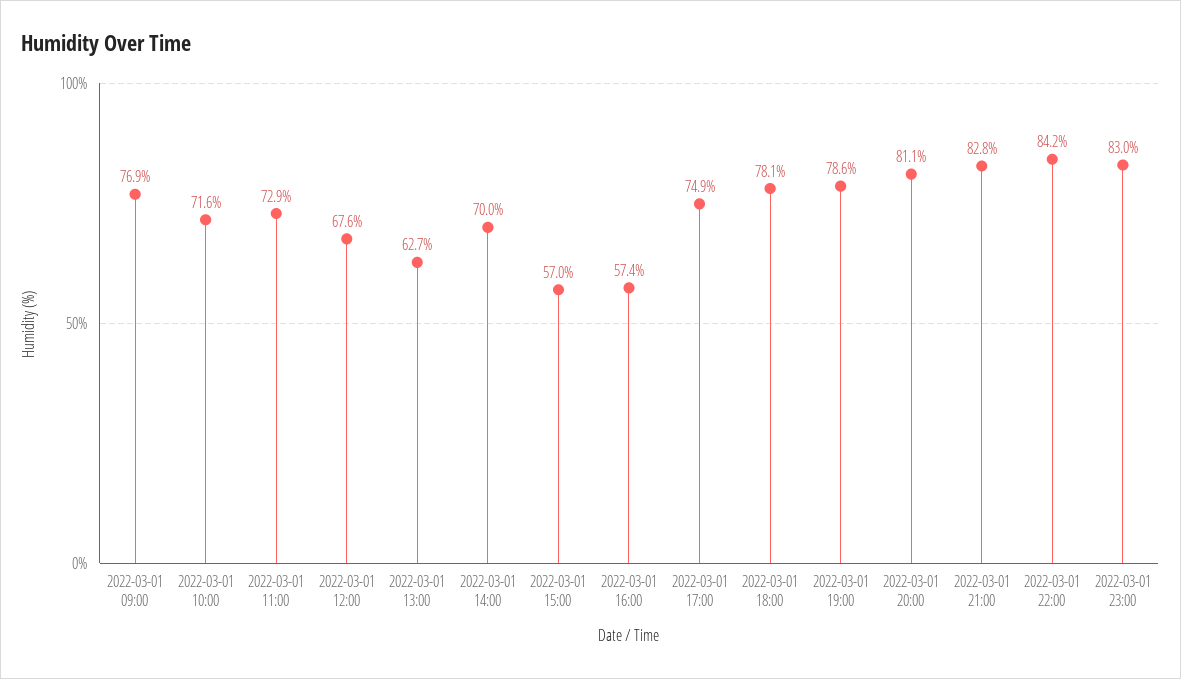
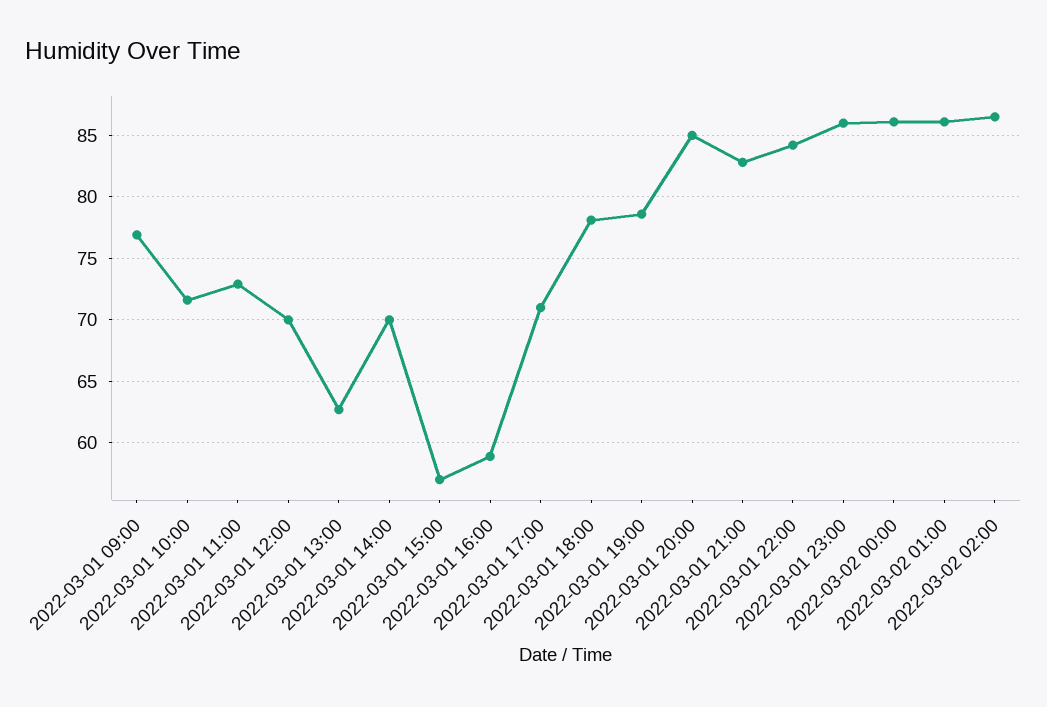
2022-03-01 12:00: 67.6 -> 70
2022-03-01 16:00: 57.4 -> 59
2022-03-01 17:00: 74.9 -> 71
2022-03-01 20:00: 81.1 -> 85
2022-03-01 23:00: 83 -> 86
2022-03-02 00:00: none -> 86
2022-03-02 01:00: none -> 86
2022-03-02 02:00: none -> 86.5

